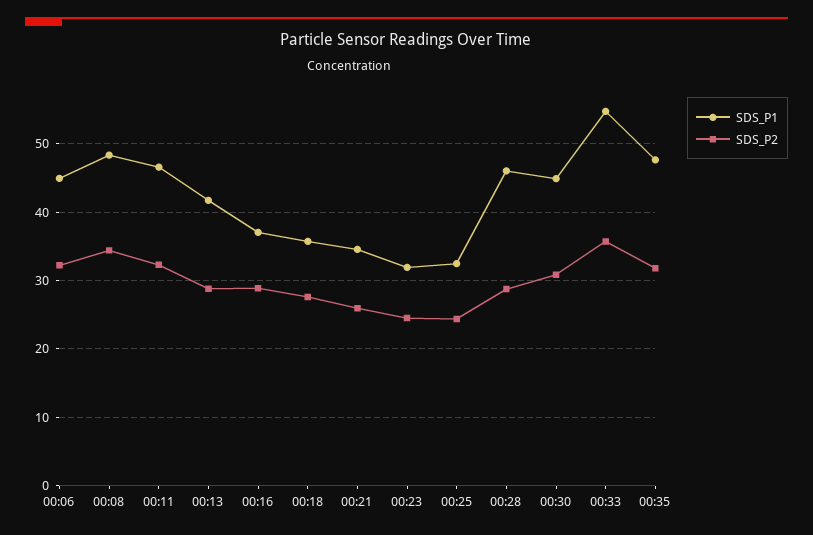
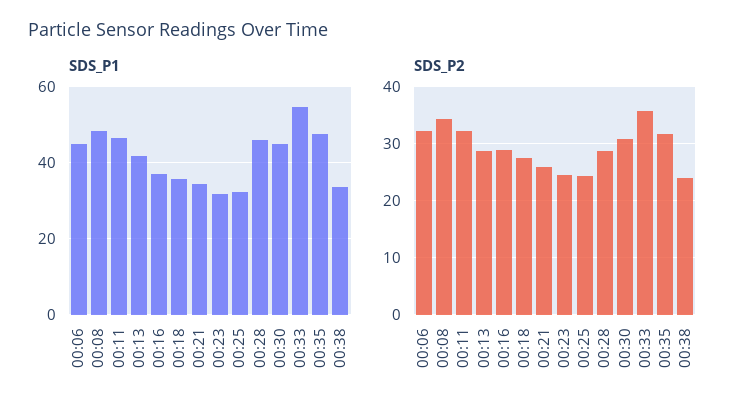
SDS_P1, 00:38: none -> 34
SDS_P2, 00:38: none -> 24

